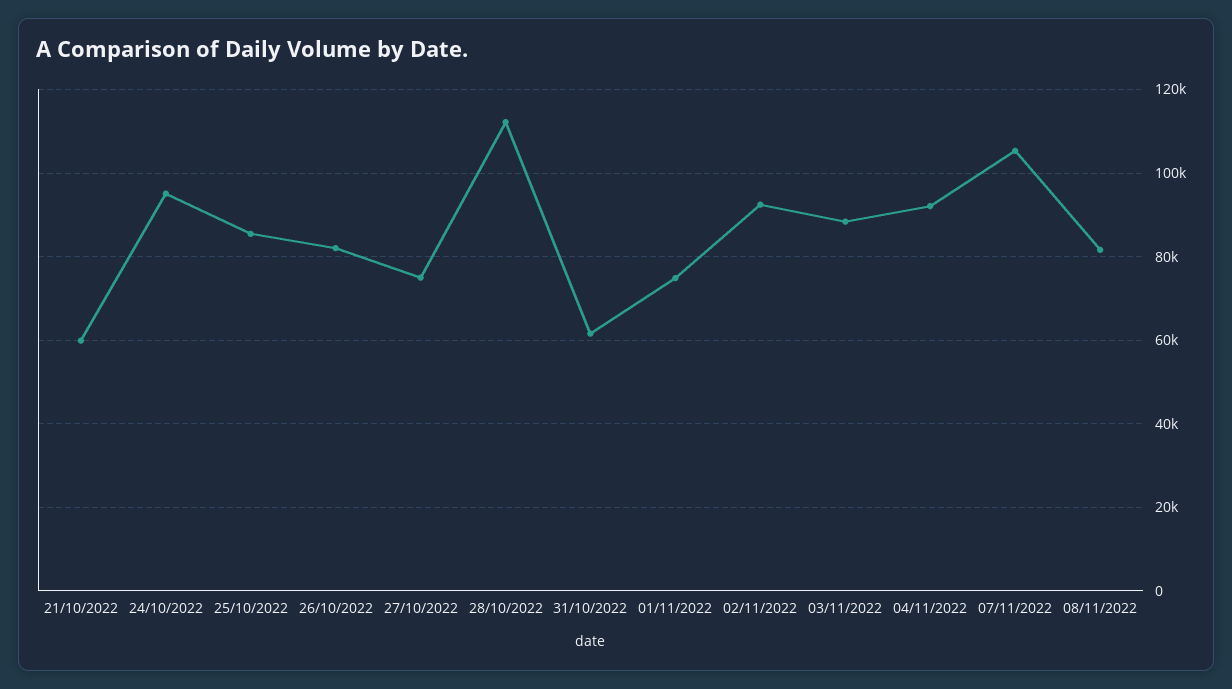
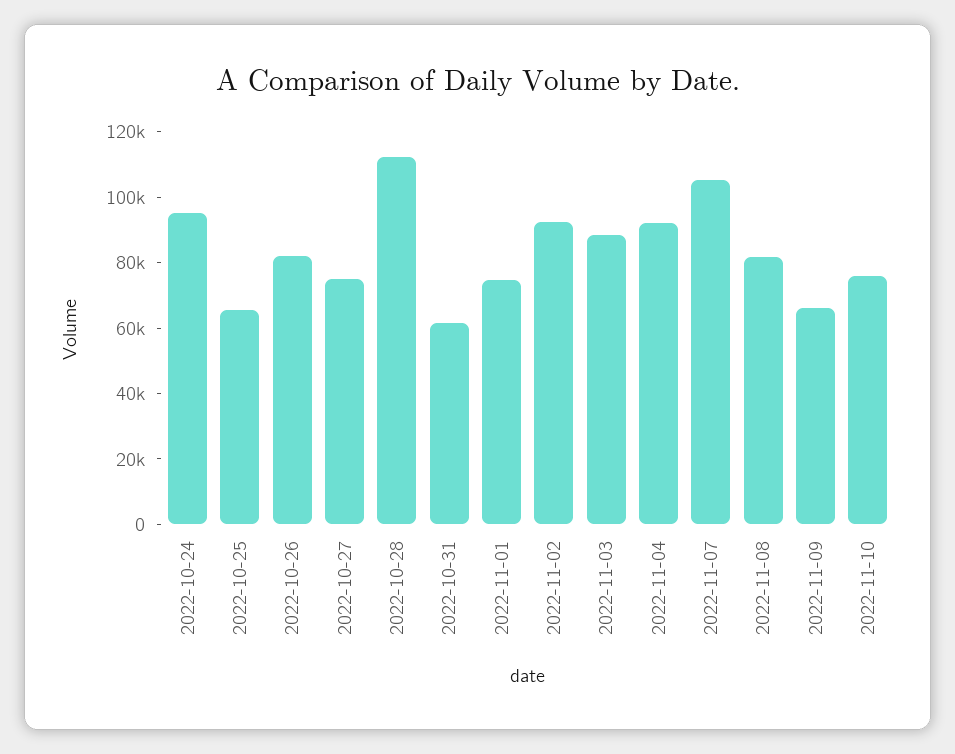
21/10/2022: 60000 -> none
25/10/2022: 86000 -> 65000
2022-11-09: none -> 65000
2022-11-10: none -> 75000

